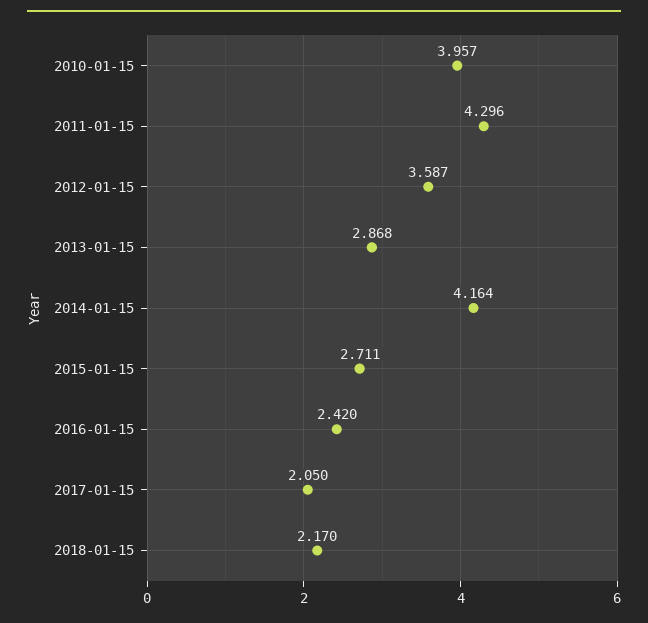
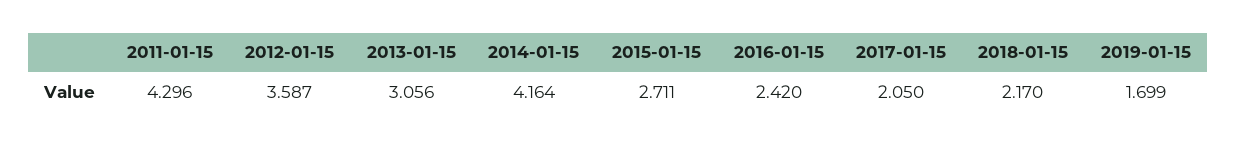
2010-01-15: 3.957 -> none
2013-01-15: 2.868 -> 3.056
2019-01-15: none -> 1.699

